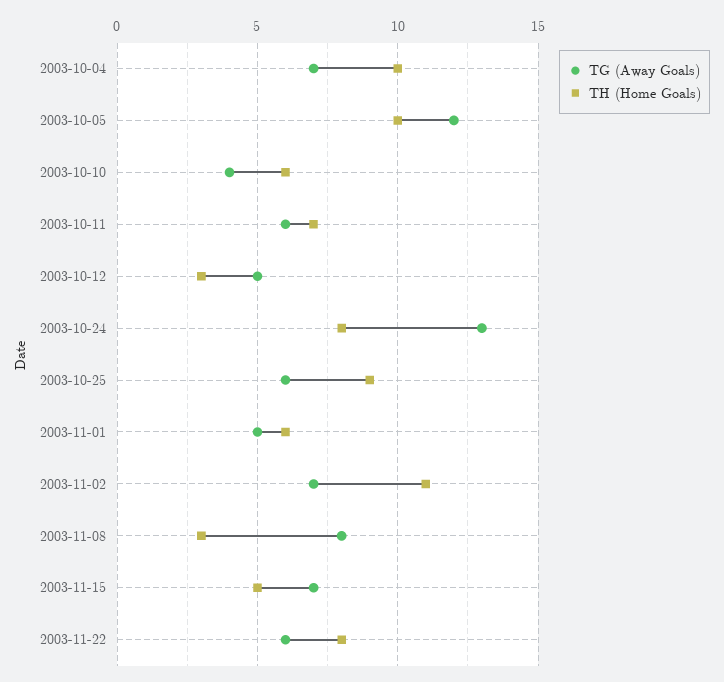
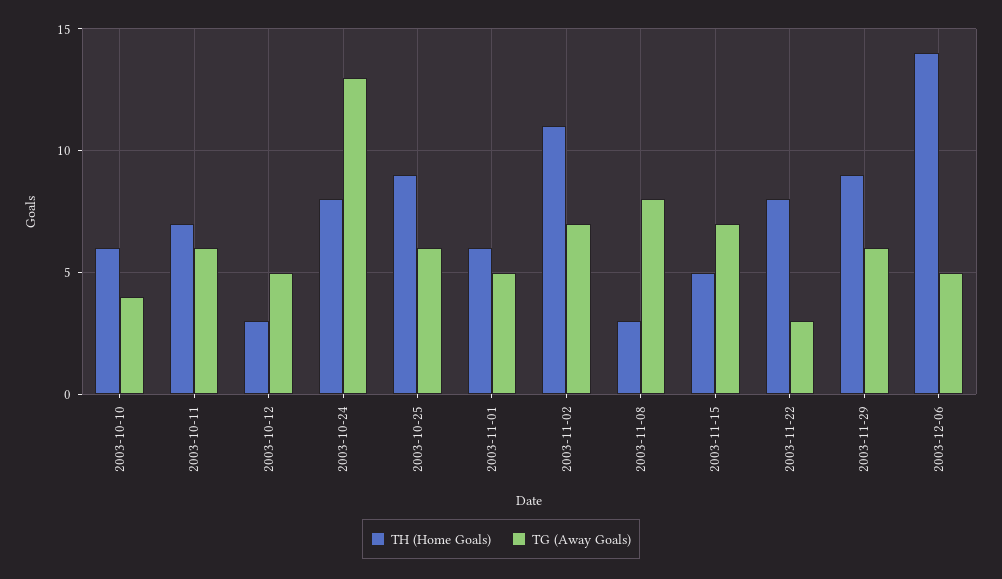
TG (Away Goals), 2003-10-04: 7 -> none
TH (Home Goals), 2003-10-04: 10 -> none
TG (Away Goals), 2003-10-05: 12 -> none
TH (Home Goals), 2003-10-05: 10 -> none
TG (Away Goals), 2003-11-22: 6 -> 3
TH (Home Goals), 2003-11-29: none -> 9
TG (Away Goals), 2003-11-29: none -> 6
TH (Home Goals), 2003-12-06: none -> 14
TG (Away Goals), 2003-12-06: none -> 5

